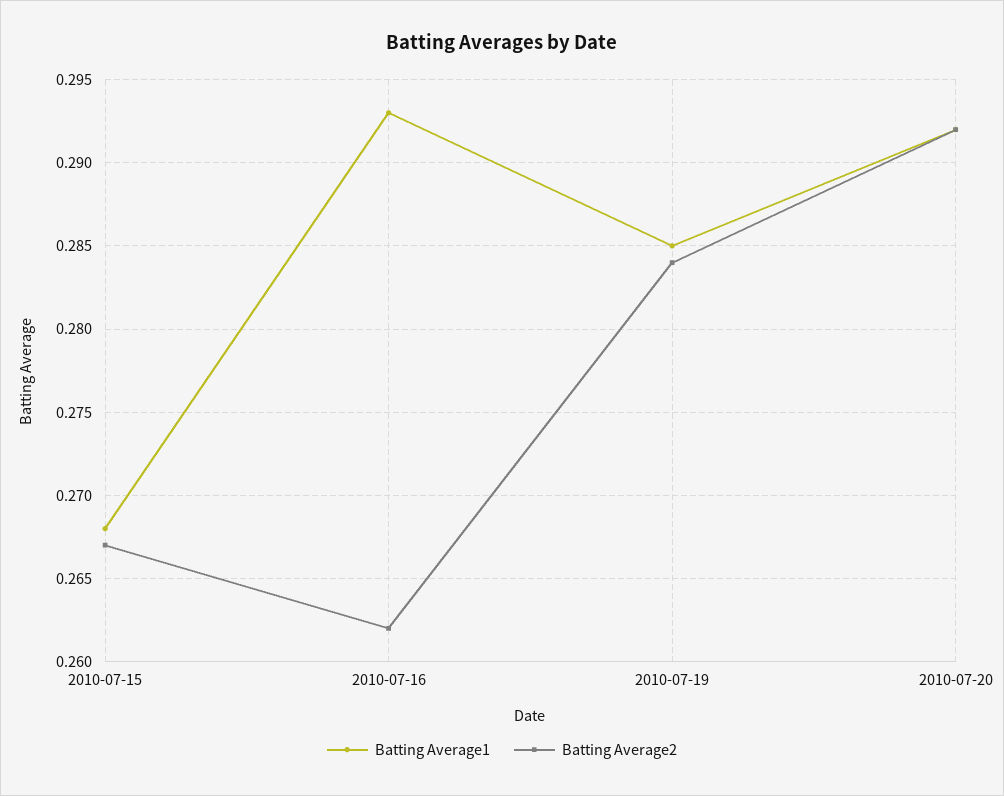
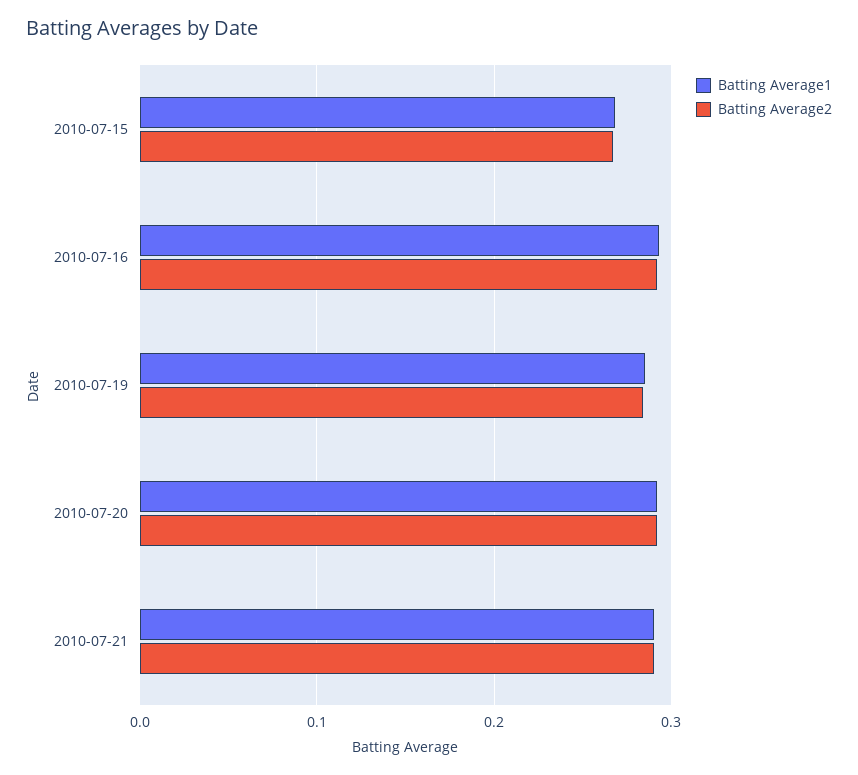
Batting Average2, 2010-07-16: 0.262 -> 0.29
Batting Average1, 2010-07-21: none -> 0.29
Batting Average2, 2010-07-21: none -> 0.29

